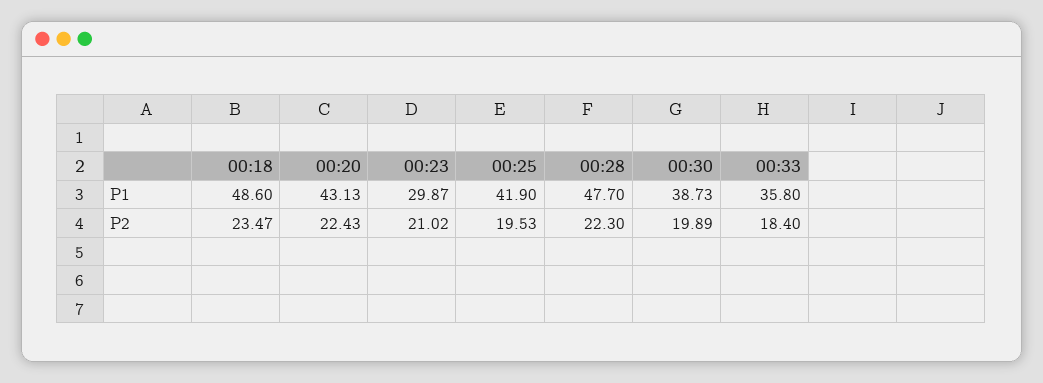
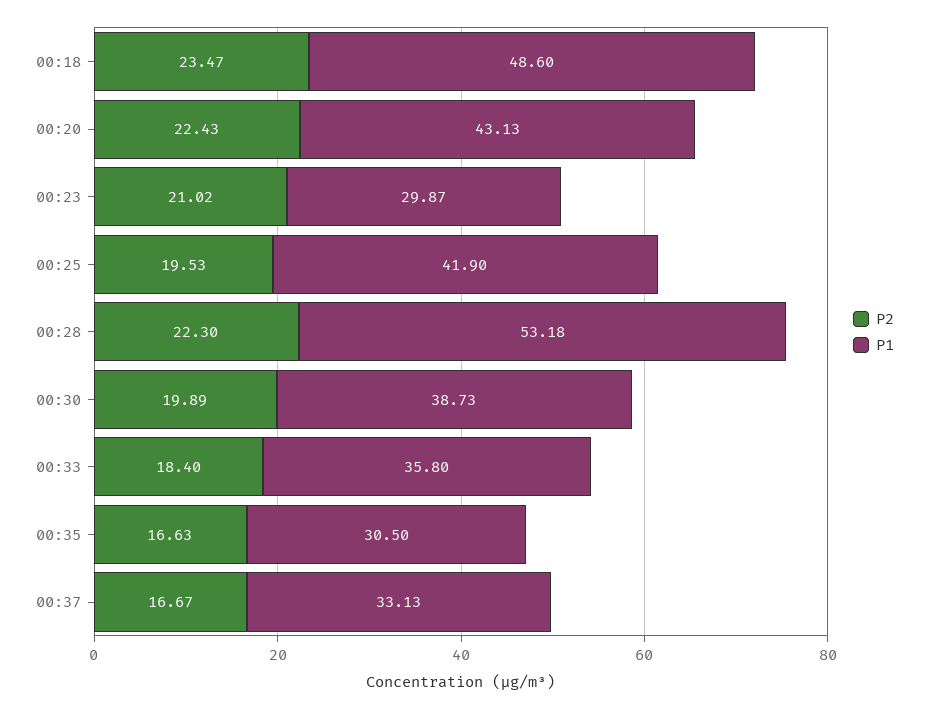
P1, 00:28: 47.7 -> 53.18
P2, 00:35: none -> 16.63
P1, 00:35: none -> 30.5
P2, 00:37: none -> 16.67
P1, 00:37: none -> 33.13

